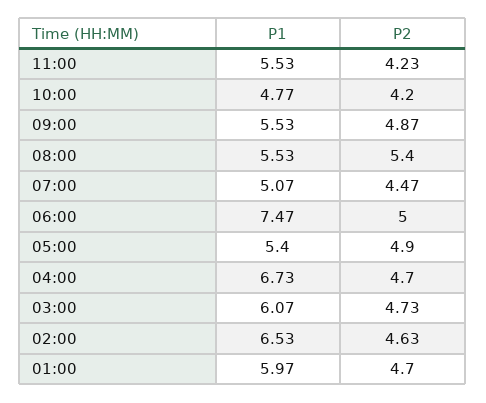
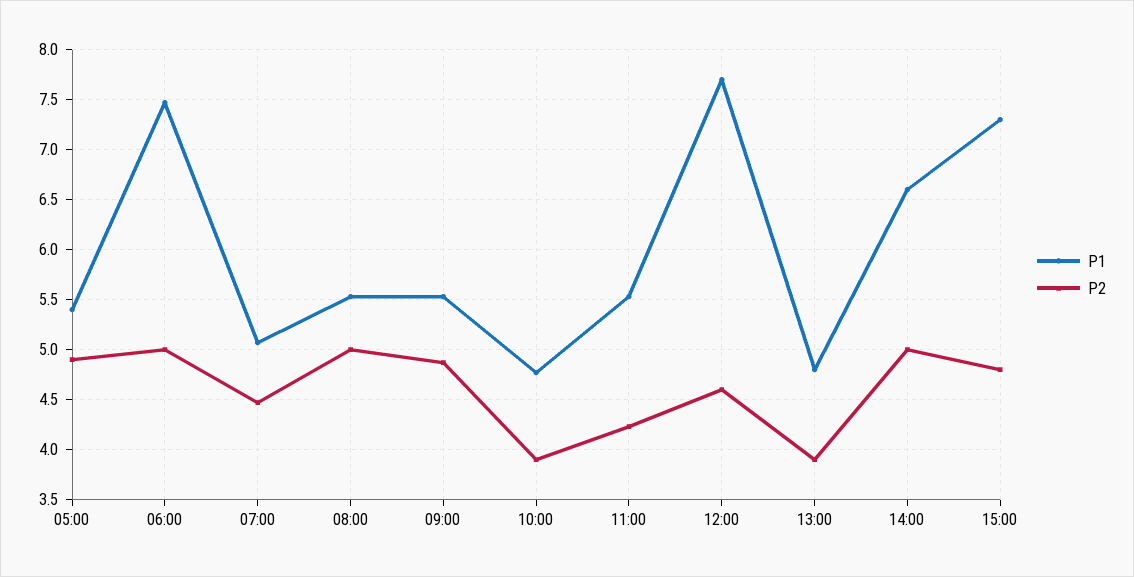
P2, 10:00: 4.2 -> 3.9
P2, 08:00: 5.4 -> 5
P1, 04:00: 6.73 -> none
P2, 04:00: 4.7 -> none
P1, 03:00: 6.07 -> none
P2, 03:00: 4.73 -> none
P1, 02:00: 6.53 -> none
P2, 02:00: 4.63 -> none
P1, 01:00: 5.97 -> none
P2, 01:00: 4.7 -> none
P1, 12:00: none -> 7.7
P2, 12:00: none -> 4.6
P1, 13:00: none -> 4.8
P2, 13:00: none -> 3.9
P1, 14:00: none -> 6.6
P2, 14:00: none -> 5
P1, 15:00: none -> 7.3
P2, 15:00: none -> 4.8

